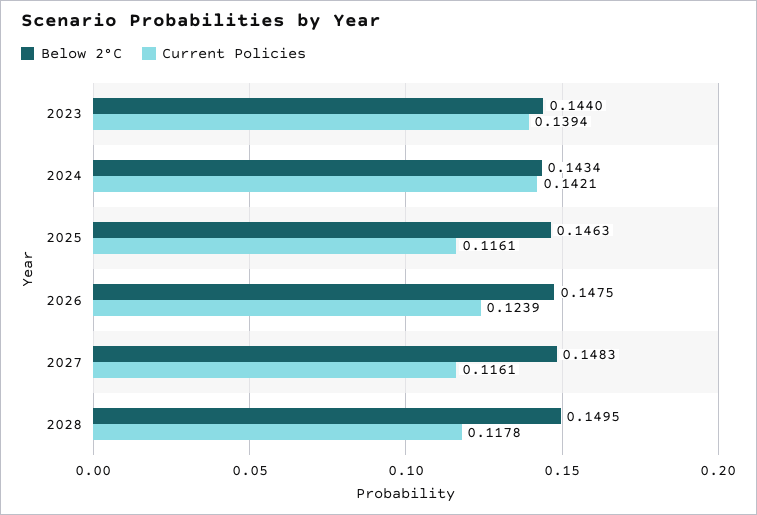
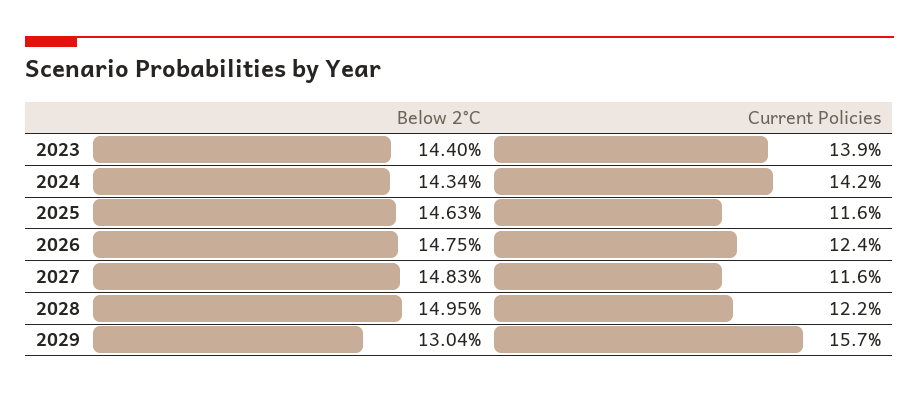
Current Policies, 2028: 0.1178 -> 0.122
Below 2°C, 2029: none -> 0.1304
Current Policies, 2029: none -> 0.157

